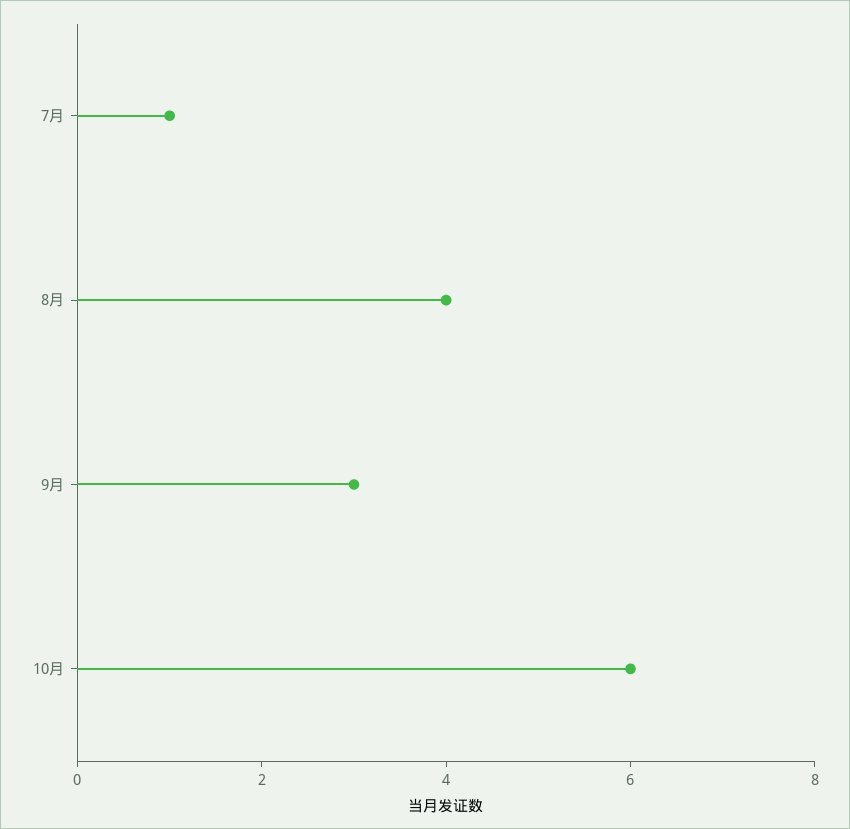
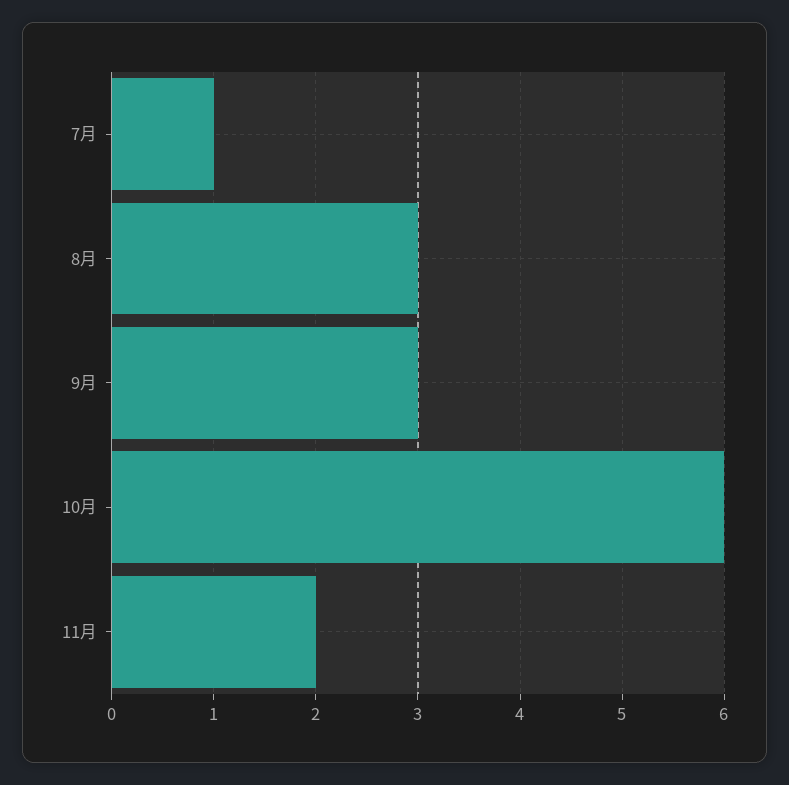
8月: 4 -> 3
11月: none -> 2

